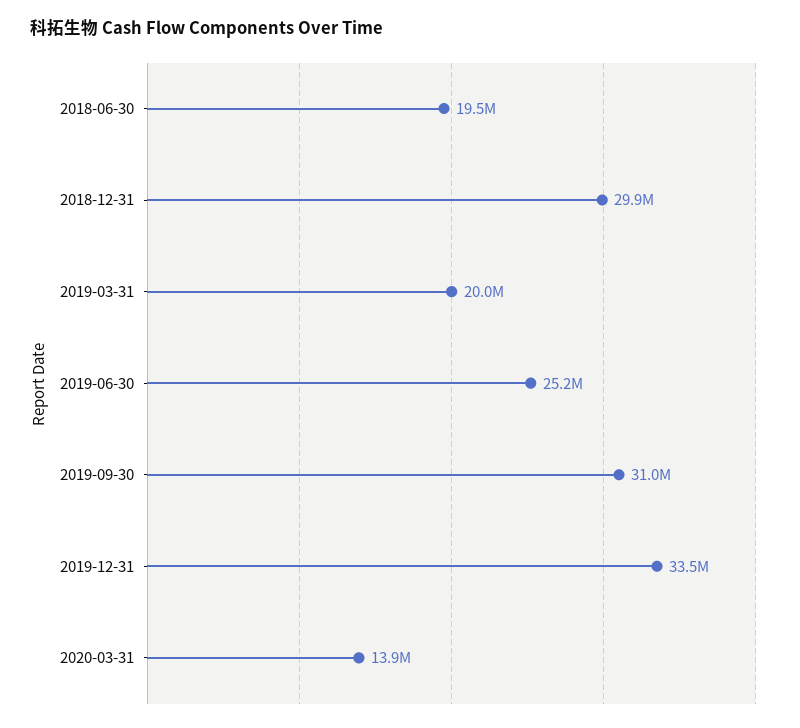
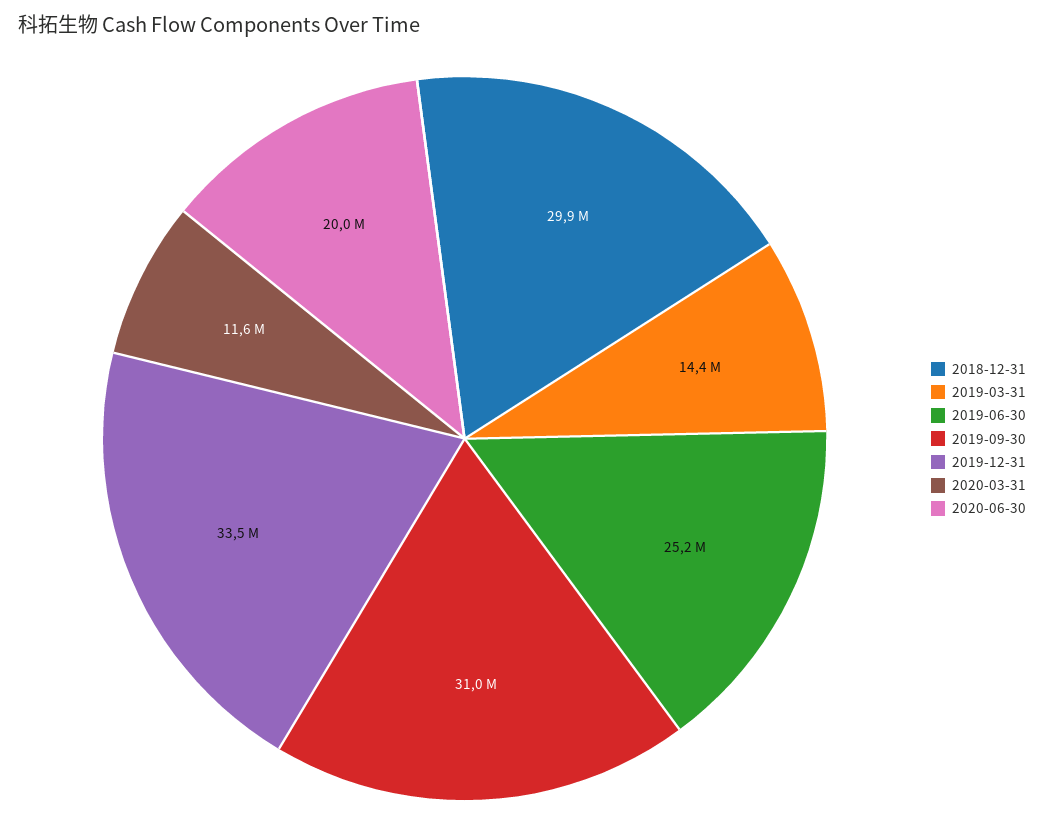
2018-06-30: 19500000 -> none
2019-03-31: 20000000 -> 14400000
2020-03-31: 13900000 -> 11600000
2020-06-30: none -> 20000000

